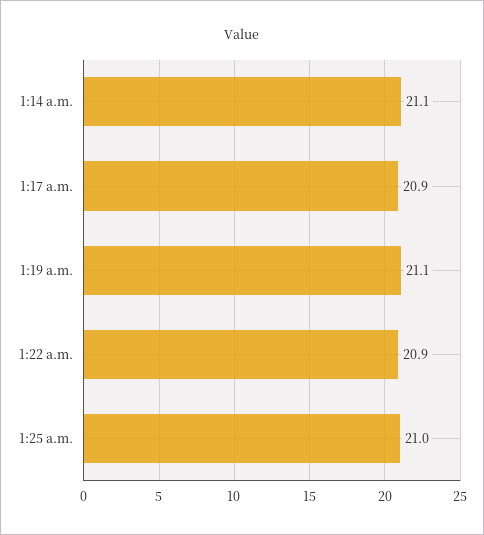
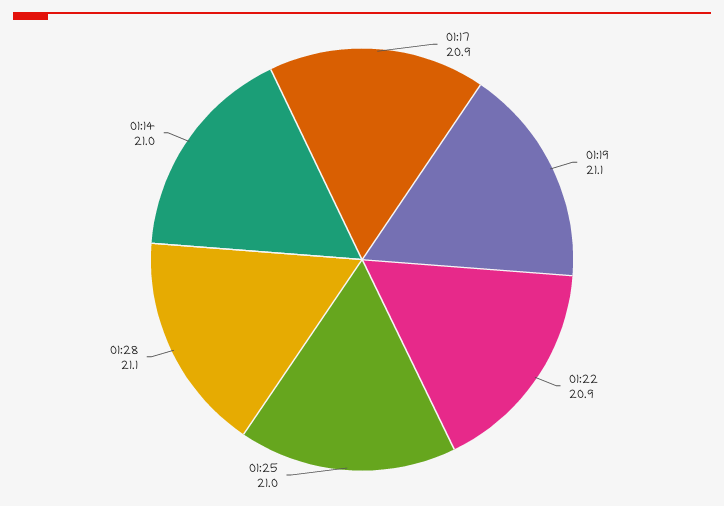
1:14 a.m.: 21.1 -> 21
01:28: none -> 21.1

